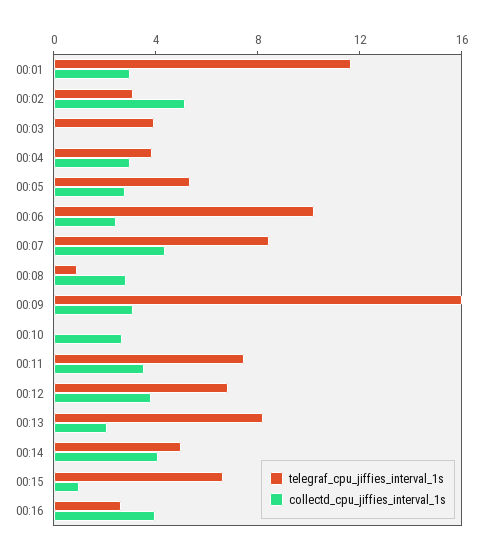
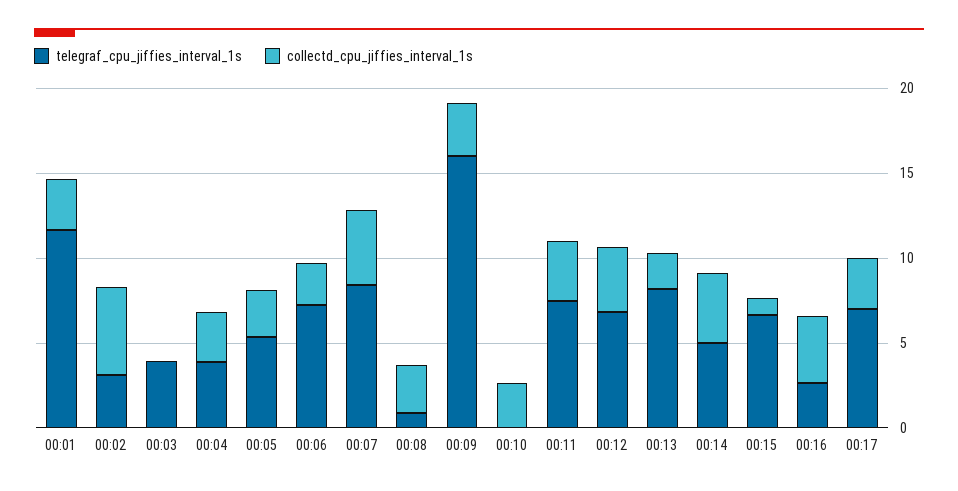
telegraf_cpu_jiffies_interval_1s, 00:06: 10 -> 7
telegraf_cpu_jiffies_interval_1s, 00:17: none -> 7
collectd_cpu_jiffies_interval_1s, 00:17: none -> 3

